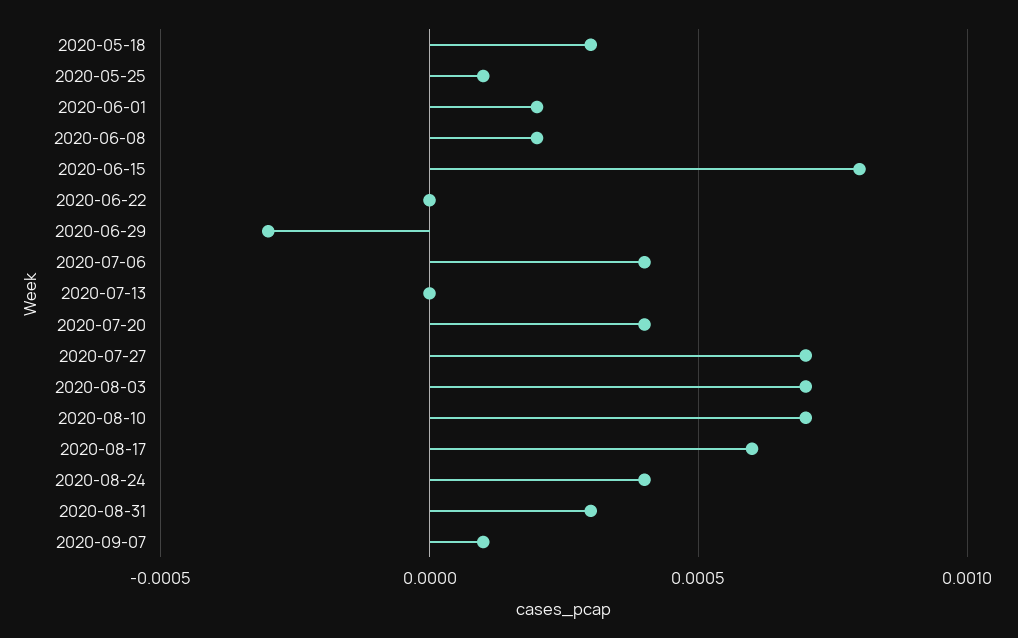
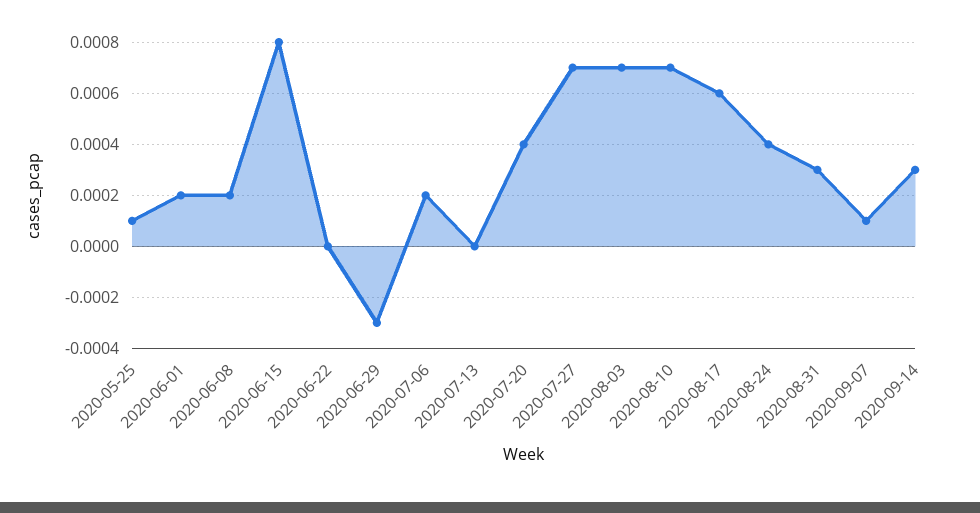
2020-05-18: 0.0003 -> none
2020-07-06: 0.0004 -> 0.0002
2020-09-14: none -> 0.0003

